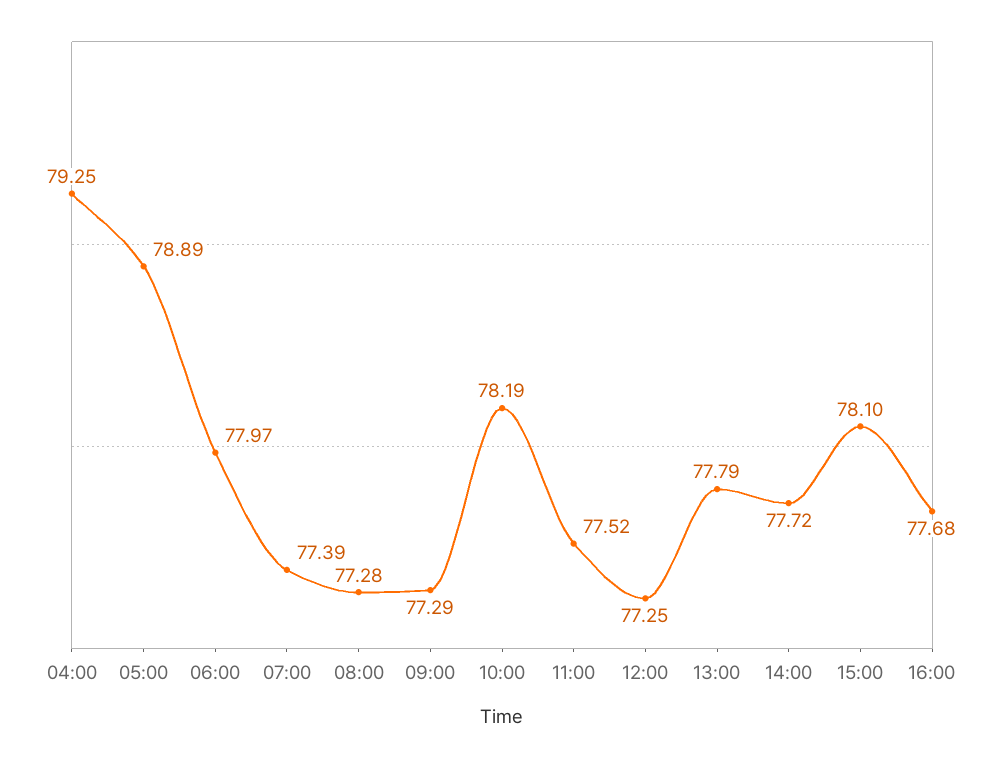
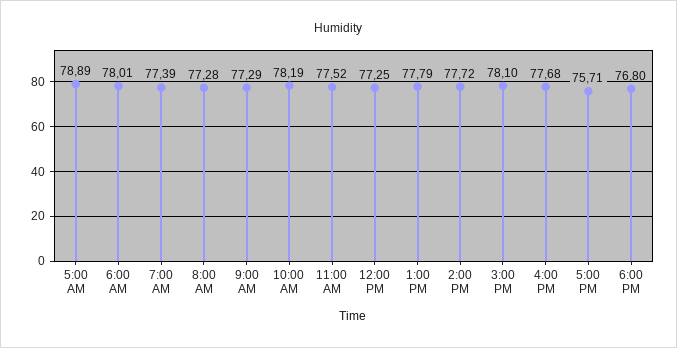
04:00: 79.25 -> none
06:00: 77.97 -> 78.01
5:00 PM: none -> 75.71
6:00 PM: none -> 76.8

